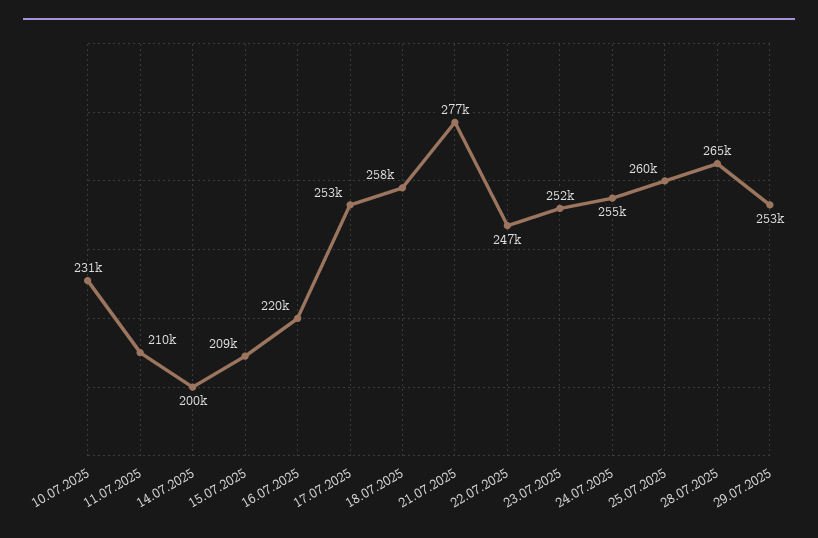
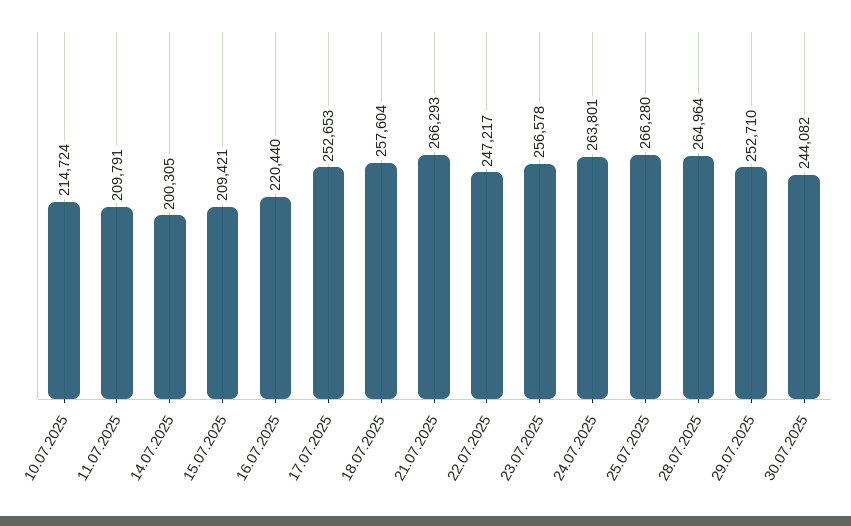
10.07.2025: 231000 -> 214724
21.07.2025: 277000 -> 266293
23.07.2025: 252000 -> 256578
24.07.2025: 255000 -> 263801
25.07.2025: 260000 -> 266280
30.07.2025: none -> 244082

